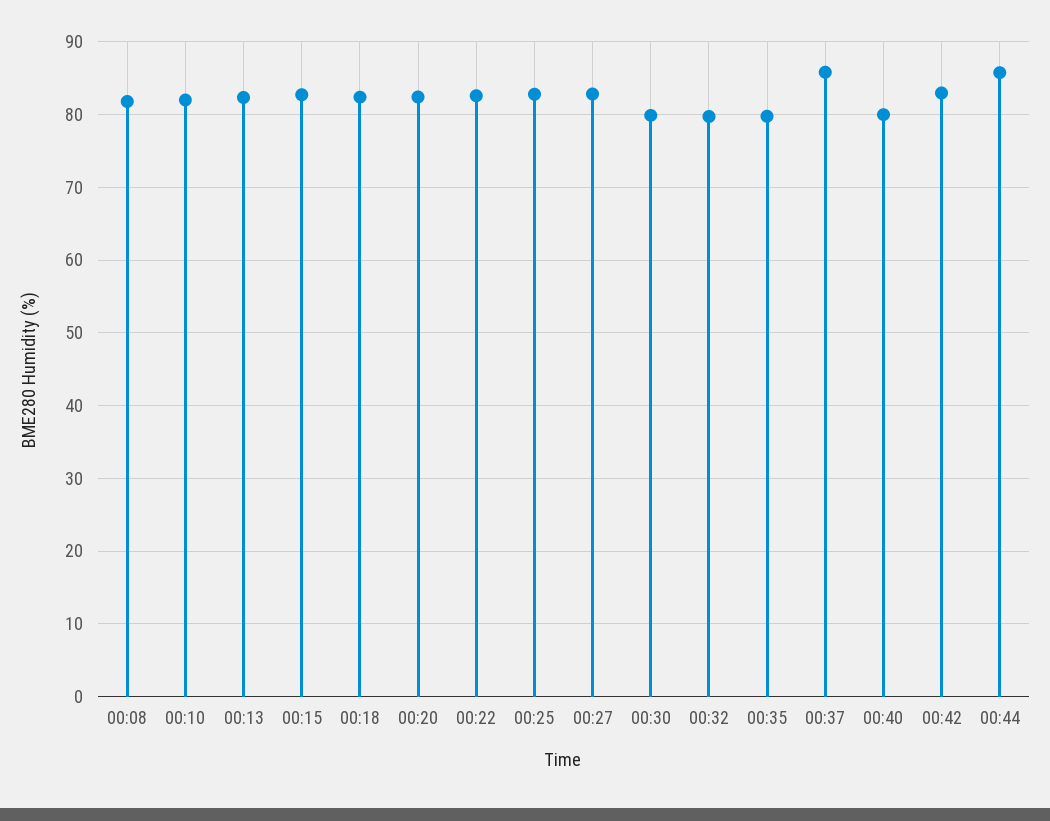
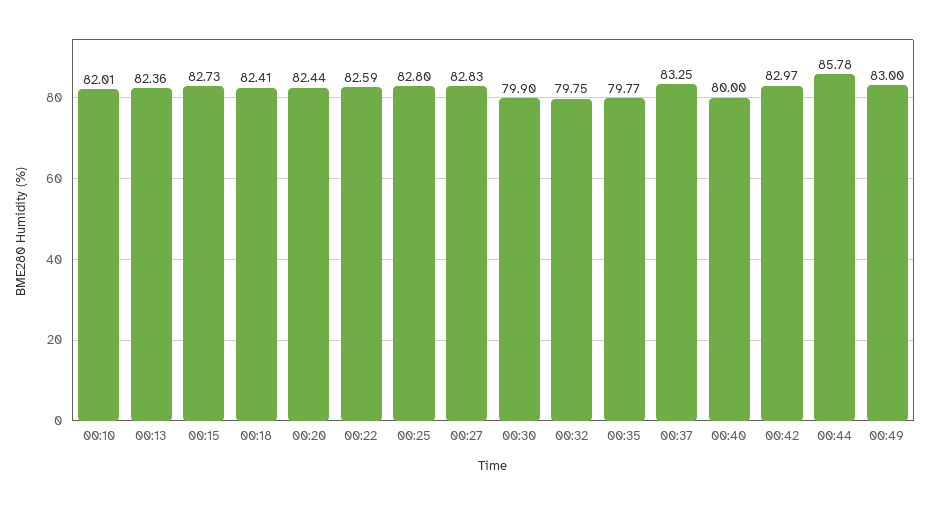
00:08: 82 -> none
00:37: 86 -> 83.25
00:49: none -> 83

